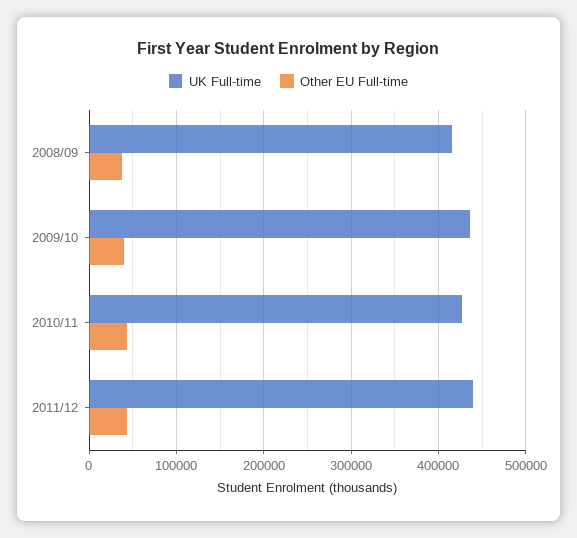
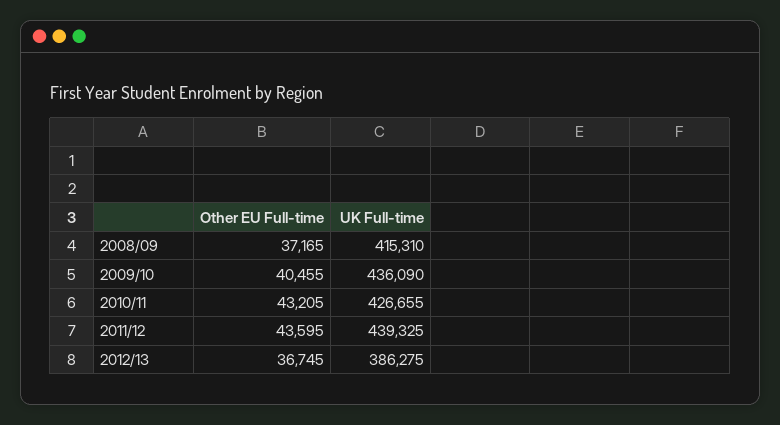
Other EU Full-time, 2012/13: none -> 36745
UK Full-time, 2012/13: none -> 386275

